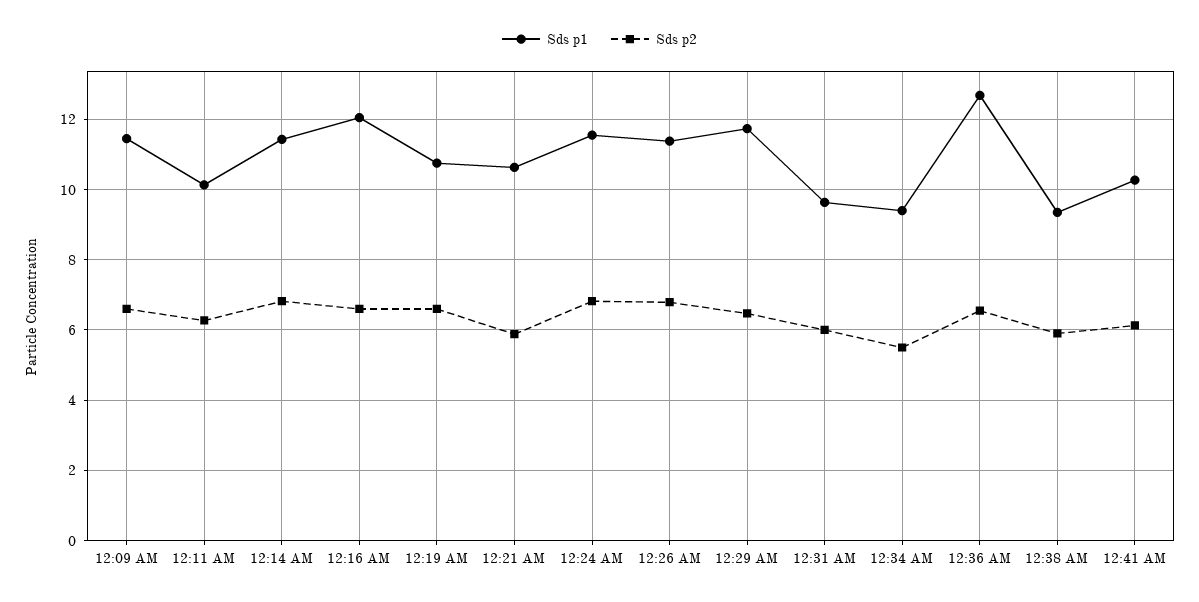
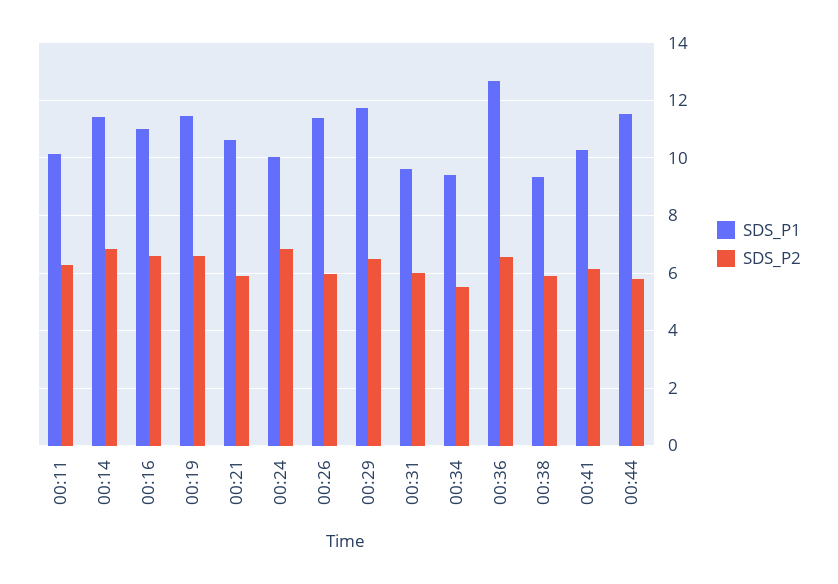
Sds p1, 12:09 AM: 11.4 -> none
Sds p2, 12:09 AM: 6.6 -> none
Sds p1, 12:16 AM: 12 -> 11
Sds p1, 12:19 AM: 10.8 -> 11.5
Sds p1, 12:24 AM: 11.6 -> 10
Sds p2, 12:26 AM: 6.8 -> 6
Sds p1, 00:44: none -> 11.5
Sds p2, 00:44: none -> 5.75

